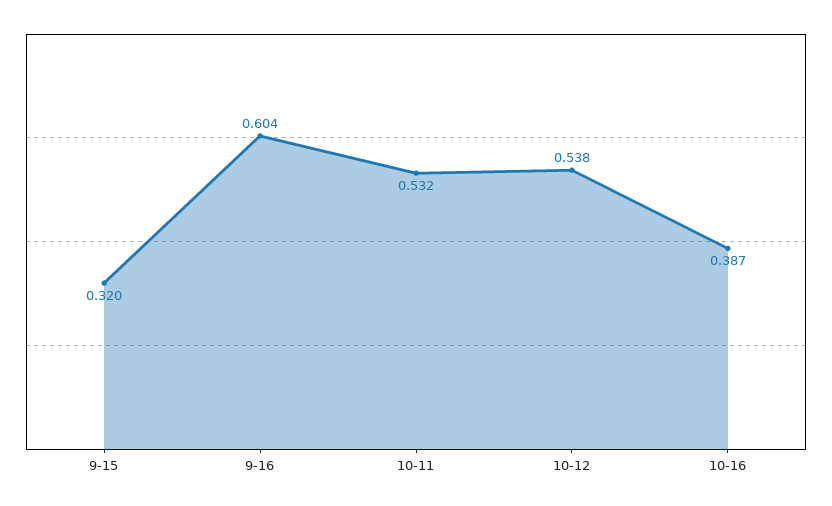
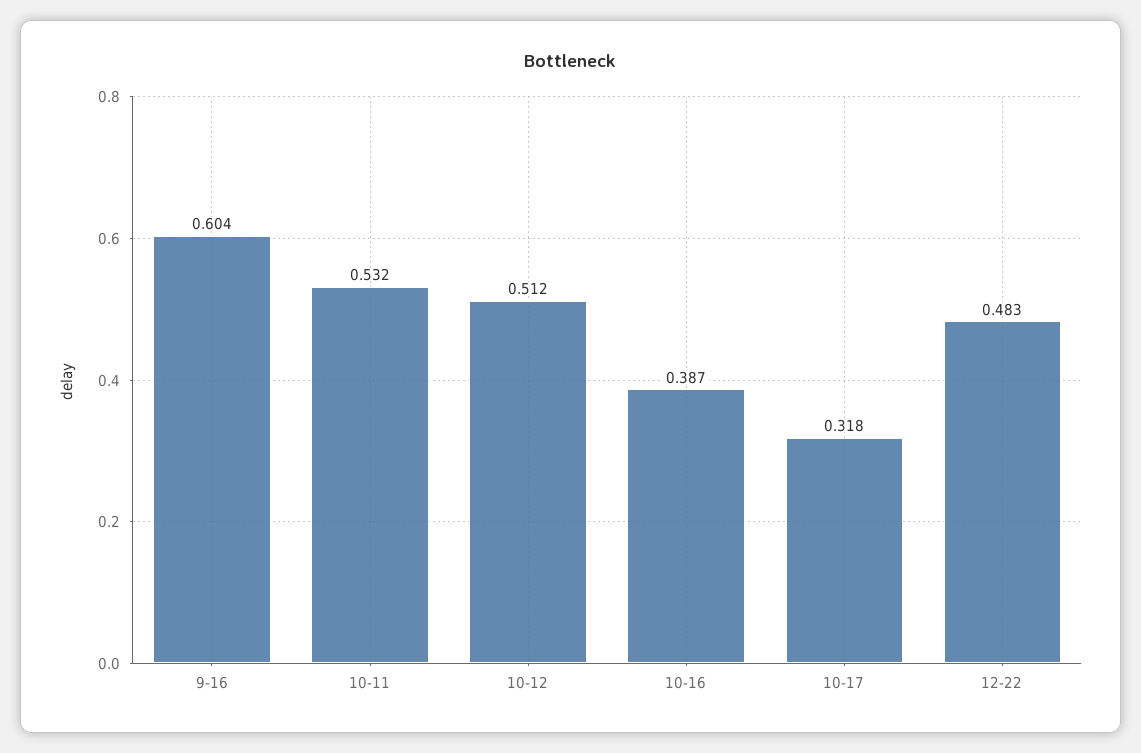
9-15: 0.32 -> none
10-12: 0.538 -> 0.512
10-17: none -> 0.318
12-22: none -> 0.483

